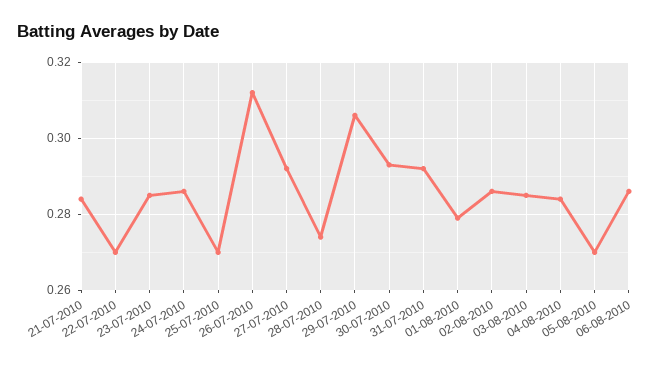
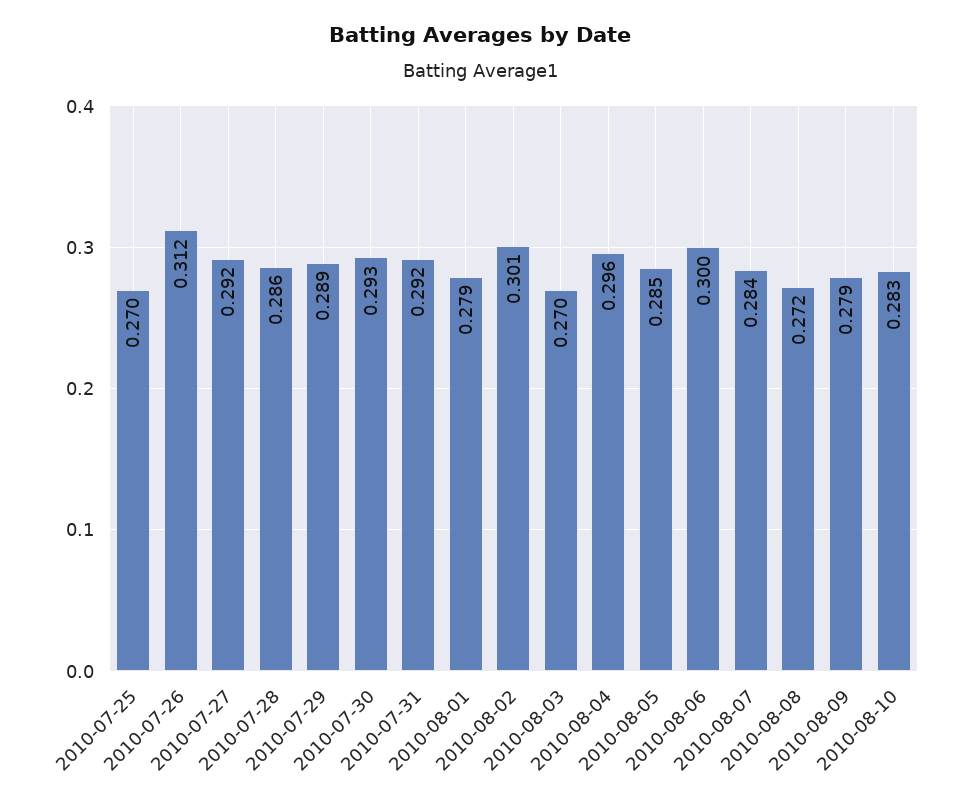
21-07-2010: 0.285 -> none
22-07-2010: 0.27 -> none
23-07-2010: 0.285 -> none
24-07-2010: 0.285 -> none
28-07-2010: 0.275 -> 0.286
29-07-2010: 0.305 -> 0.289
02-08-2010: 0.285 -> 0.301
03-08-2010: 0.285 -> 0.27
04-08-2010: 0.285 -> 0.296
05-08-2010: 0.27 -> 0.285
06-08-2010: 0.285 -> 0.3
2010-08-07: none -> 0.284
2010-08-08: none -> 0.272
2010-08-09: none -> 0.279
2010-08-10: none -> 0.283

